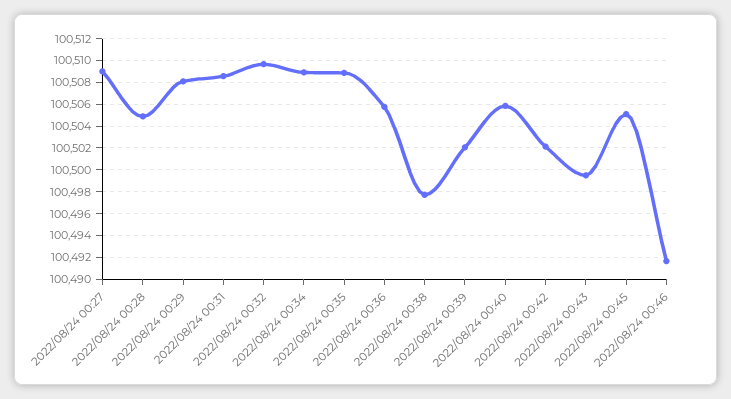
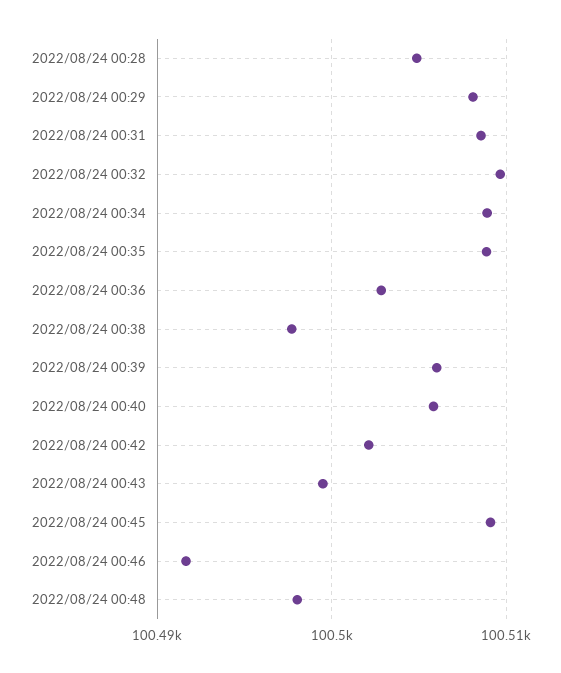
2022/08/24 00:27: 100509 -> none
2022/08/24 00:36: 100506 -> 100503
2022/08/24 00:39: 100502 -> 100506
2022/08/24 00:45: 100505 -> 100509
2022/08/24 00:48: none -> 100498

